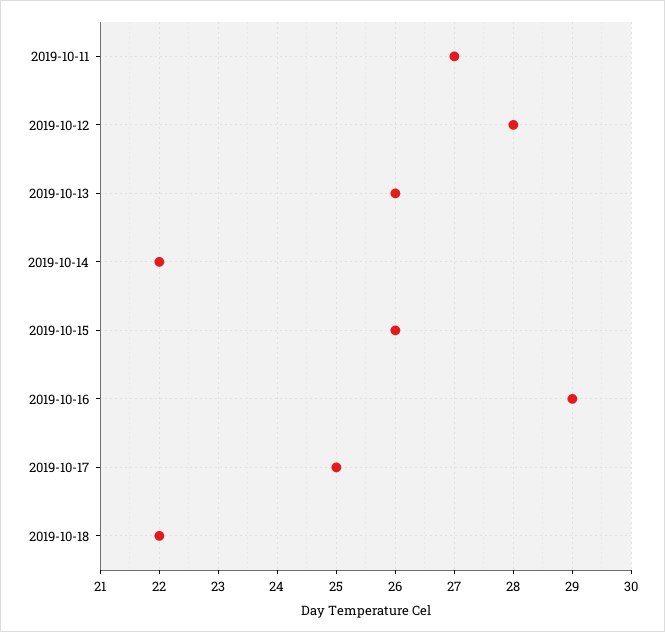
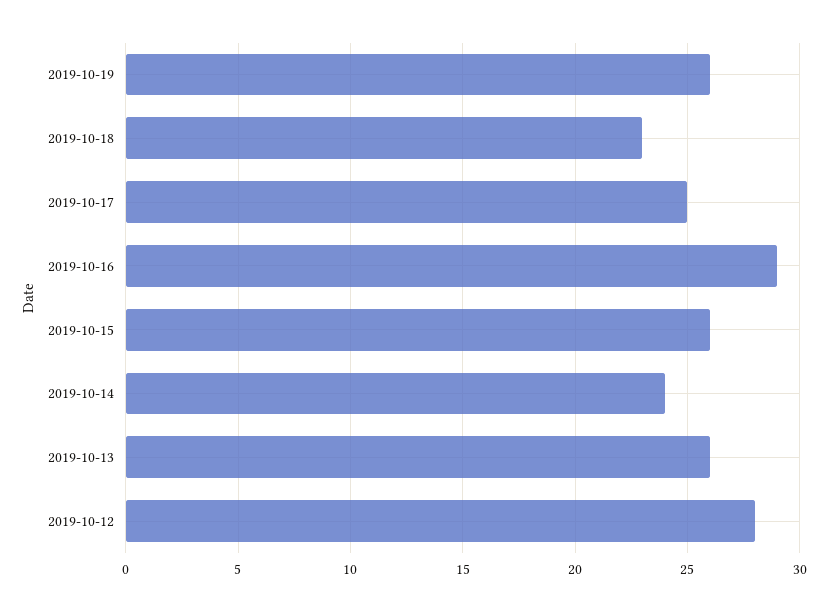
2019-10-11: 27 -> none
2019-10-14: 22 -> 24
2019-10-18: 22 -> 23
2019-10-19: none -> 26

